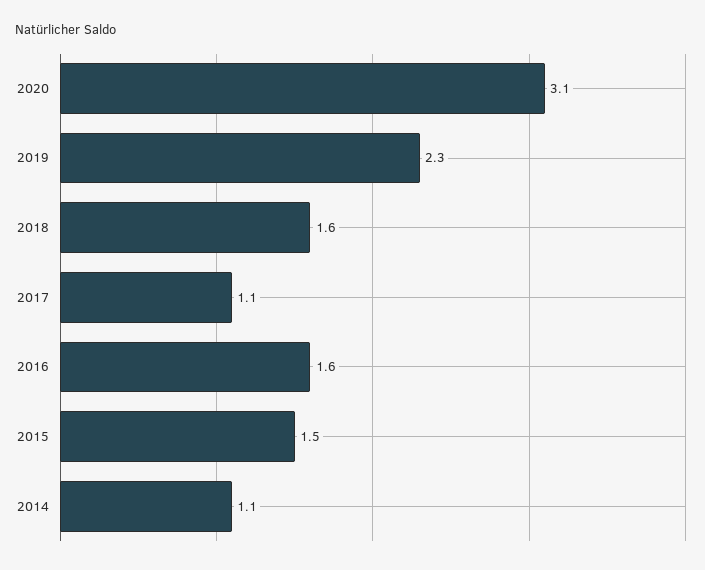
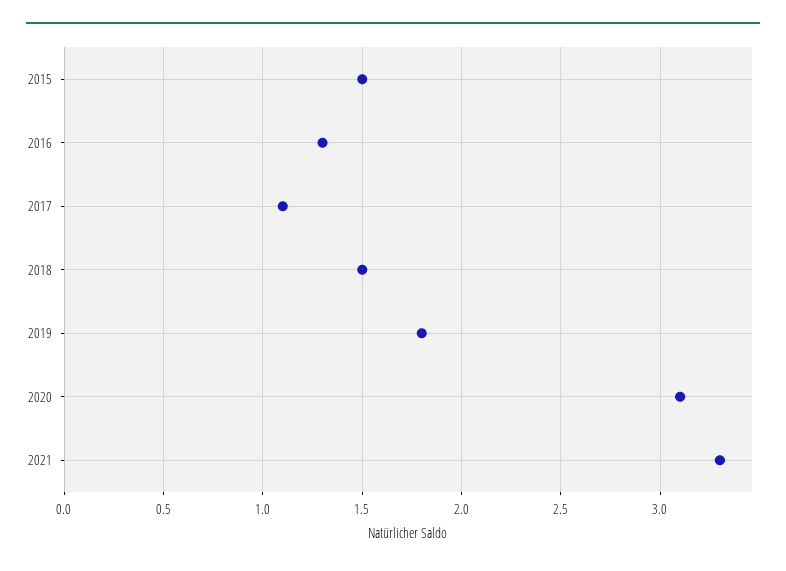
2019: 2.3 -> 1.8
2018: 1.6 -> 1.5
2016: 1.6 -> 1.3
2014: 1.1 -> none
2021: none -> 3.3

